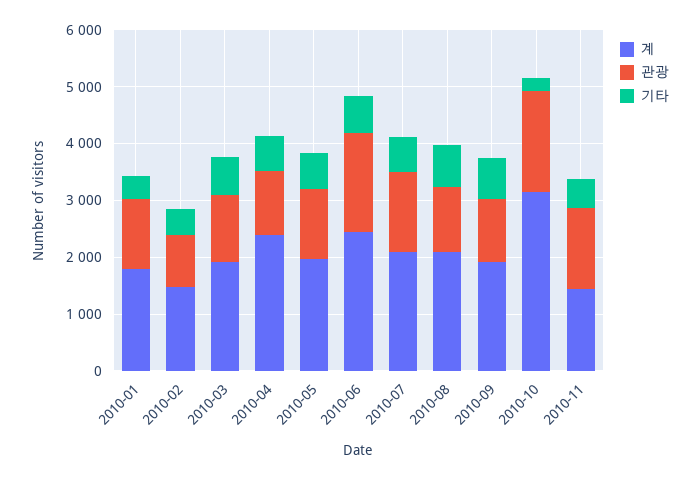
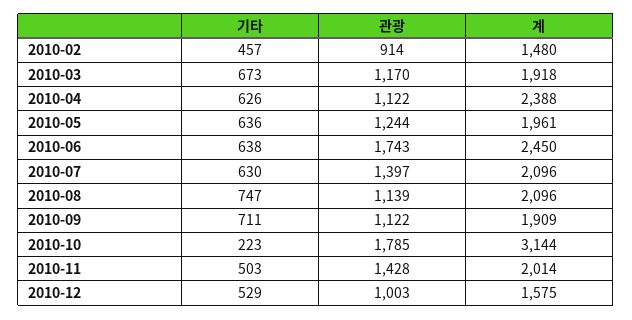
계, 2010-01: 1800 -> none
관광, 2010-01: 1200 -> none
기타, 2010-01: 400 -> none
계, 2010-11: 1400 -> 2014
기타, 2010-12: none -> 529
관광, 2010-12: none -> 1003
계, 2010-12: none -> 1575

